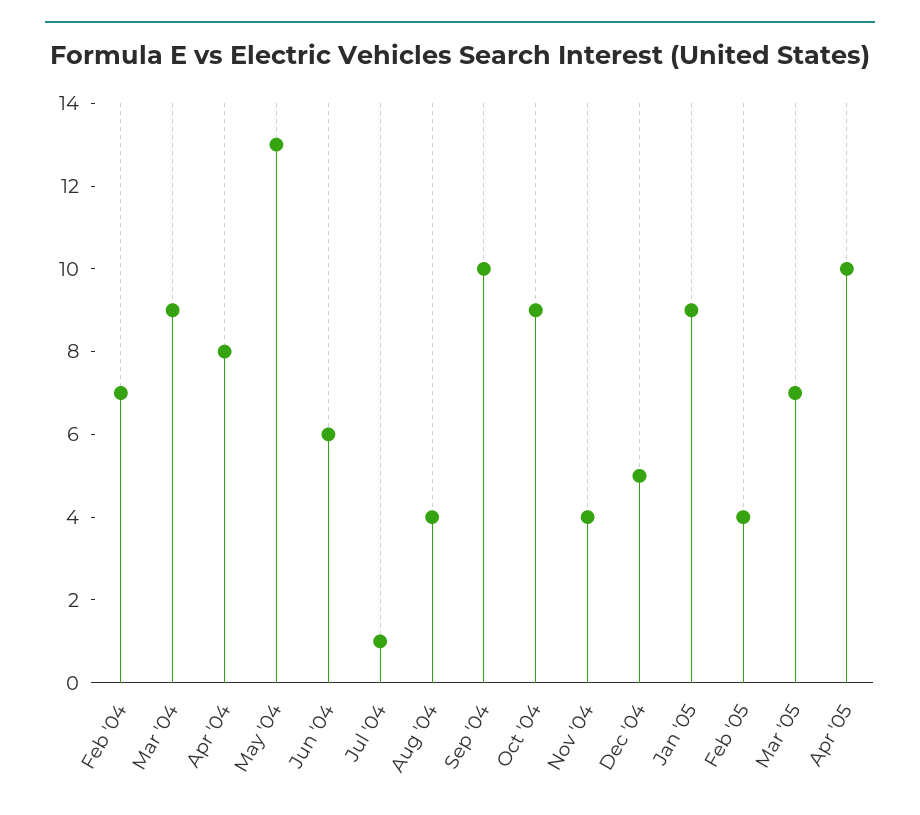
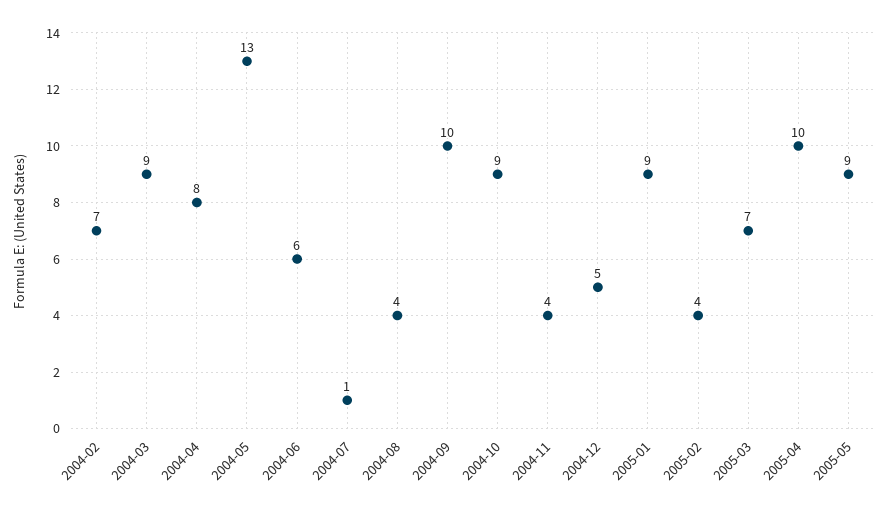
2005-05: none -> 9

